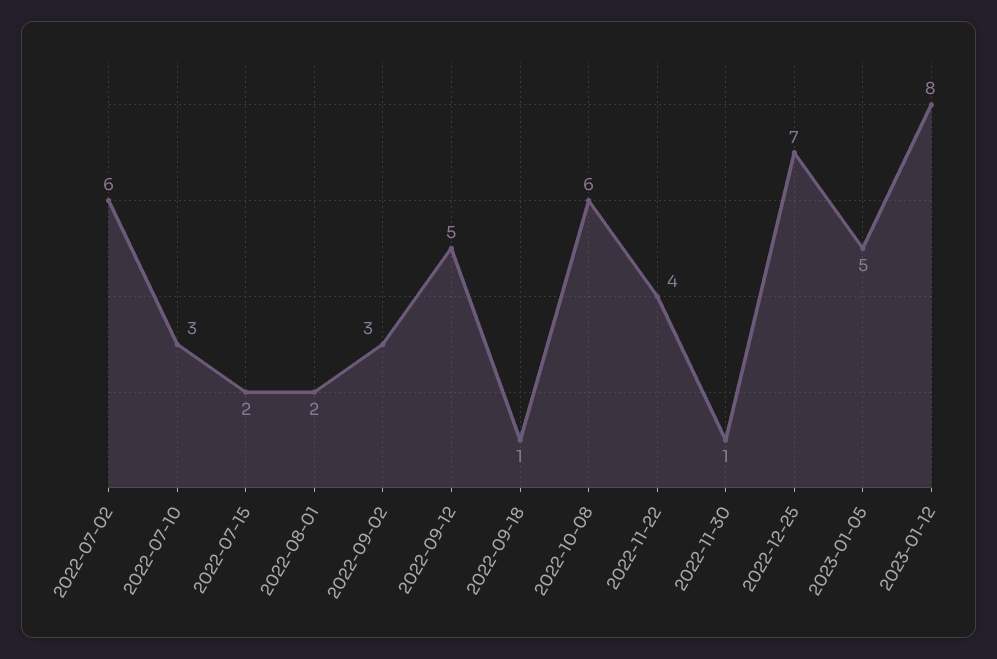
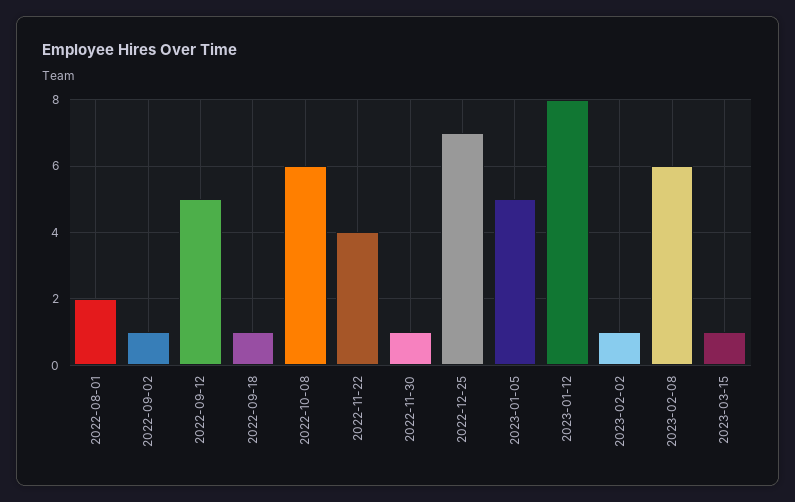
2022-07-02: 6 -> none
2022-07-10: 3 -> none
2022-07-15: 2 -> none
2022-09-02: 3 -> 1
2023-02-02: none -> 1
2023-02-08: none -> 6
2023-03-15: none -> 1

